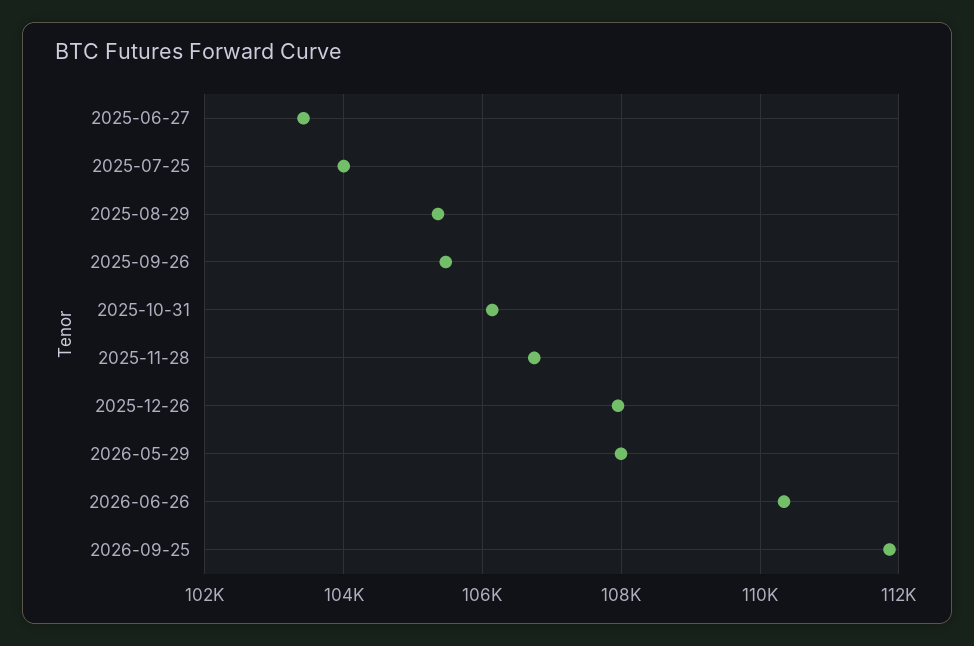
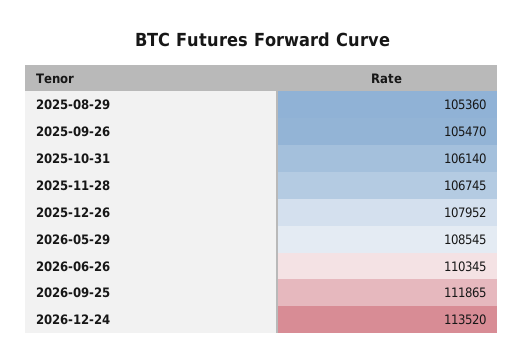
2025-06-27: 103400 -> none
2025-07-25: 104000 -> none
2026-05-29: 108000 -> 108545
2026-12-24: none -> 113520

